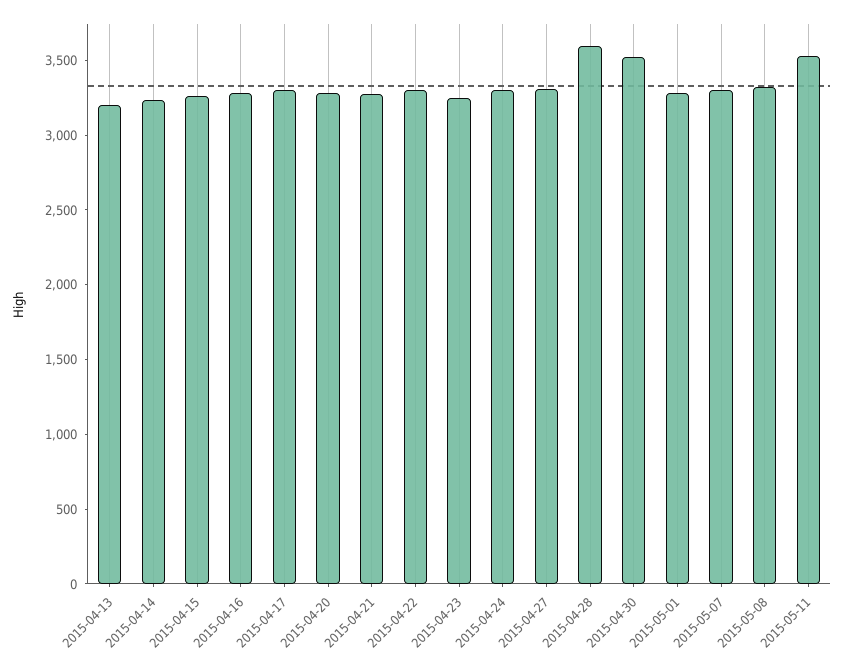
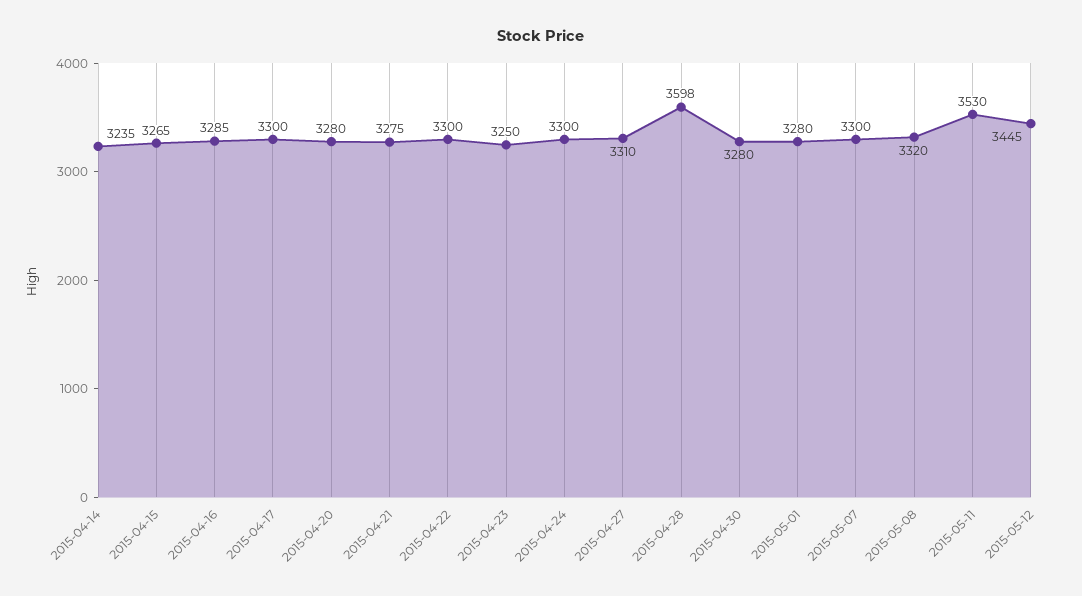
2015-04-13: 3200 -> none
2015-04-30: 3500 -> 3280
2015-05-12: none -> 3445

